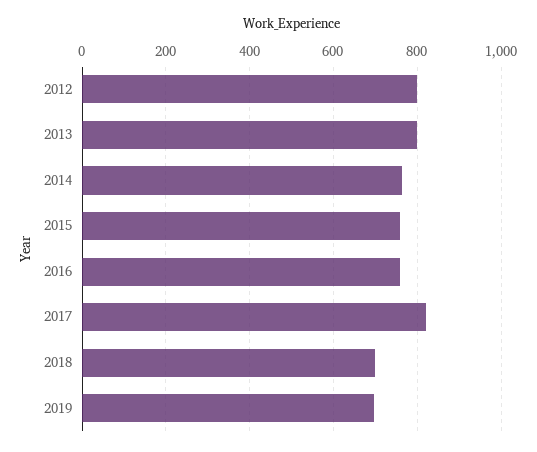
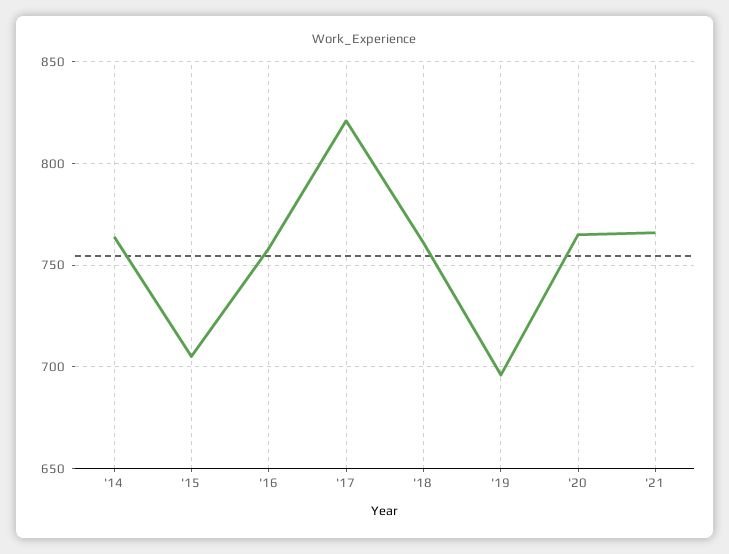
2012: 800 -> none
2013: 800 -> none
2015: 760 -> 705
2018: 700 -> 760
'20: none -> 765
'21: none -> 765

